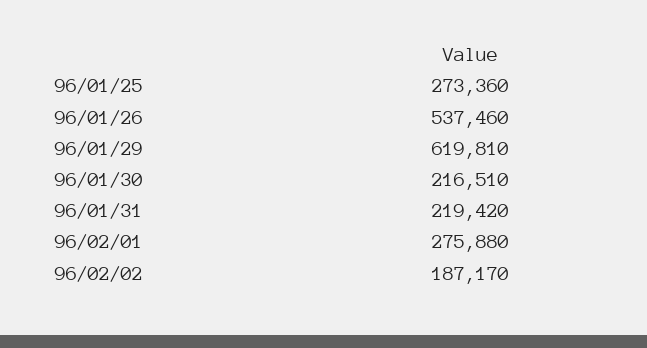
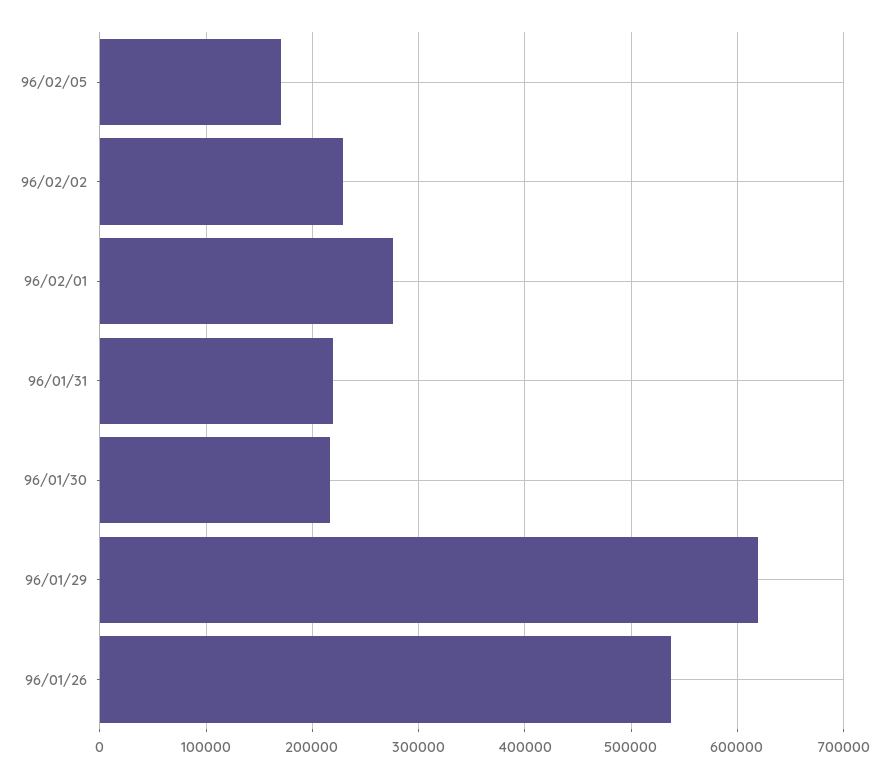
96/01/25: 273360 -> none
96/02/02: 187170 -> 230000
96/02/05: none -> 170000

